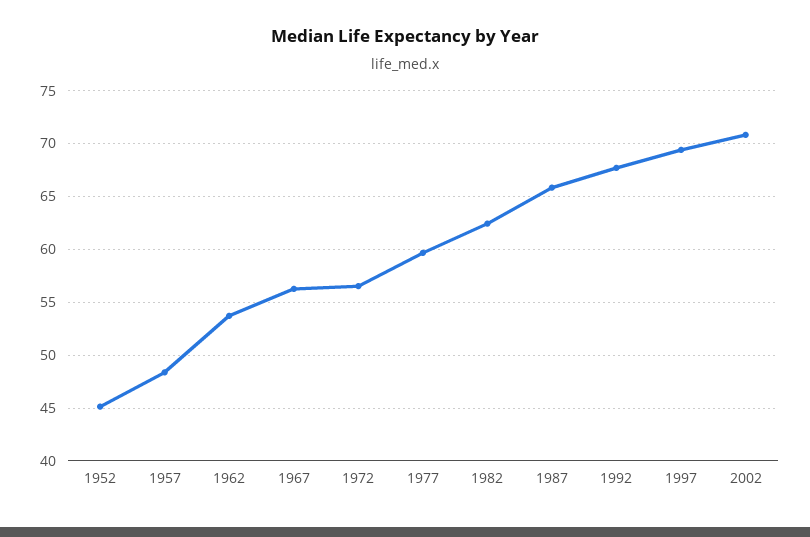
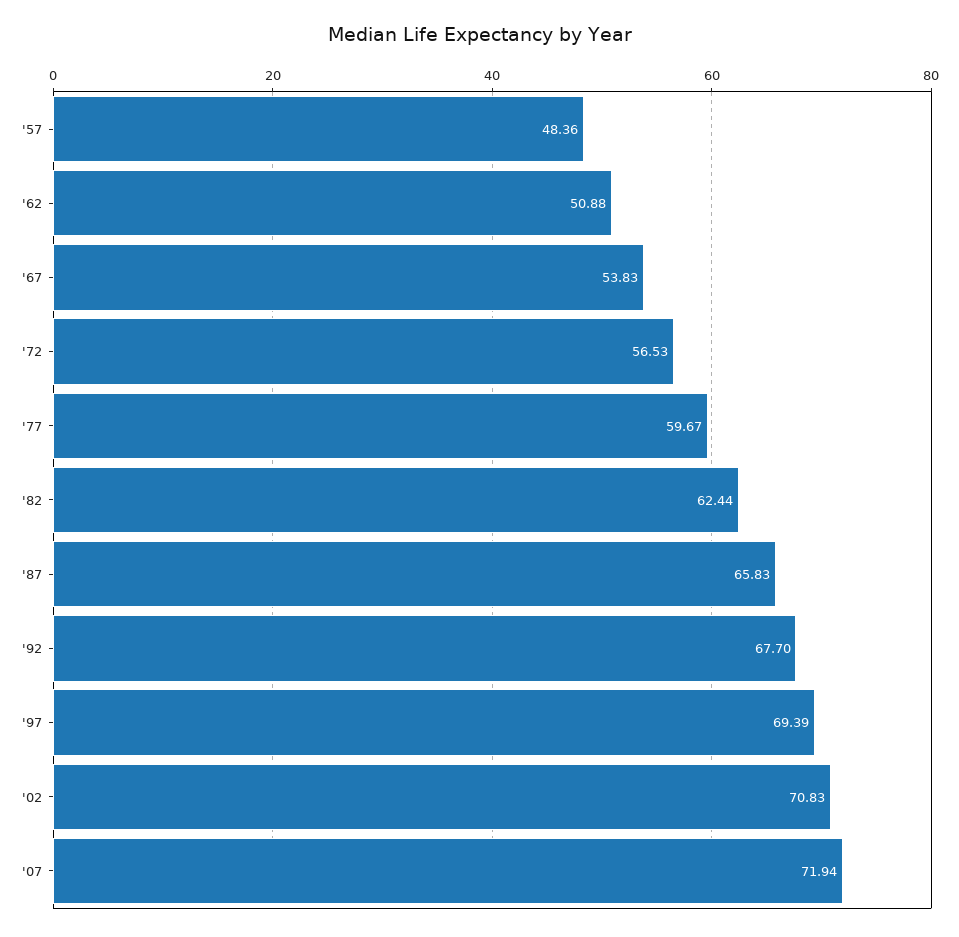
1952: 45 -> none
1962: 54 -> 50.88
1967: 56 -> 53.83
'07: none -> 71.94

